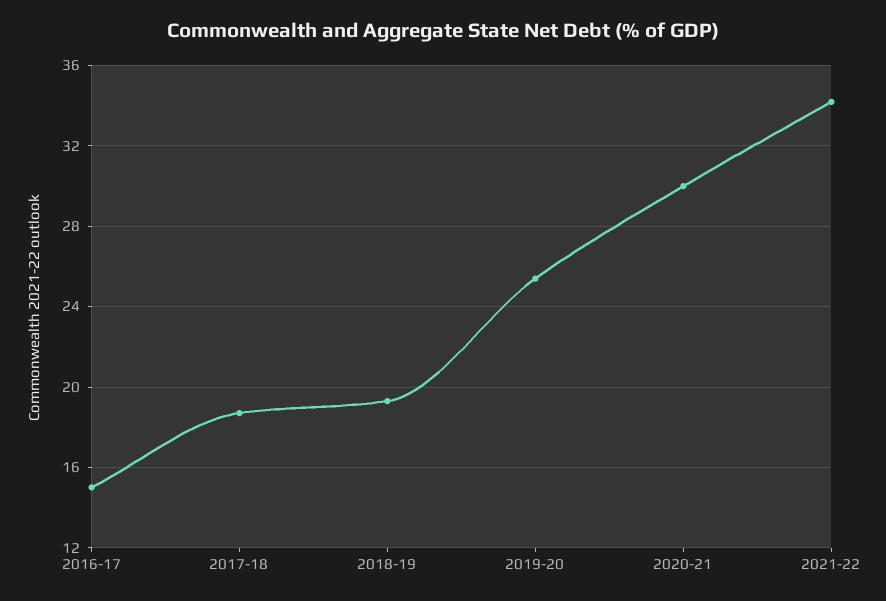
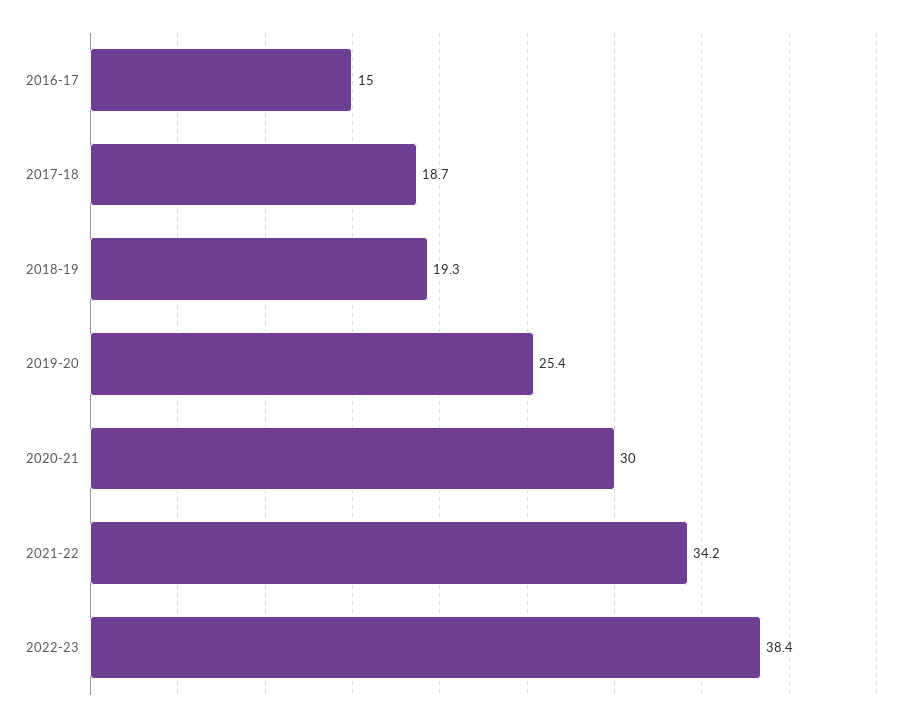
2022-23: none -> 38.4

